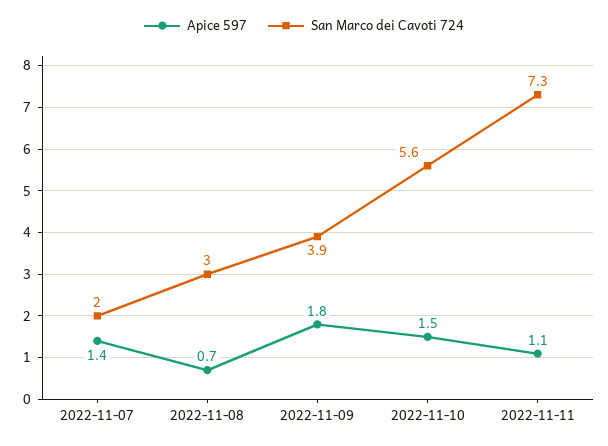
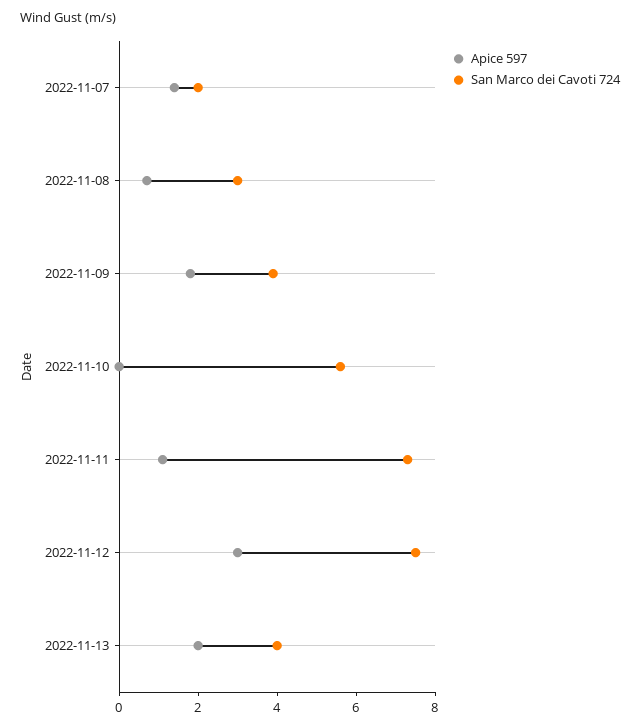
Apice 597, 2022-11-10: 1.5 -> 0
Apice 597, 2022-11-12: none -> 3
San Marco dei Cavoti 724, 2022-11-12: none -> 7.5
Apice 597, 2022-11-13: none -> 2
San Marco dei Cavoti 724, 2022-11-13: none -> 4

